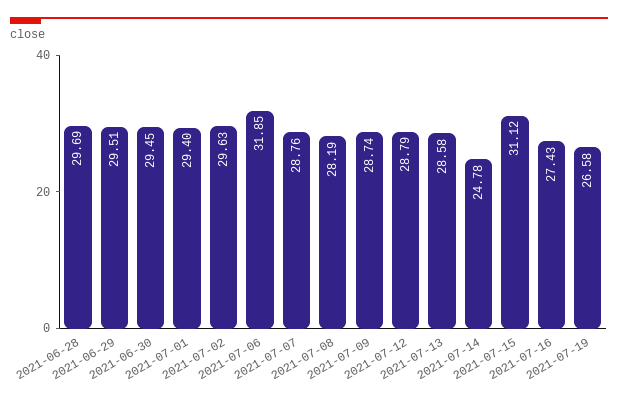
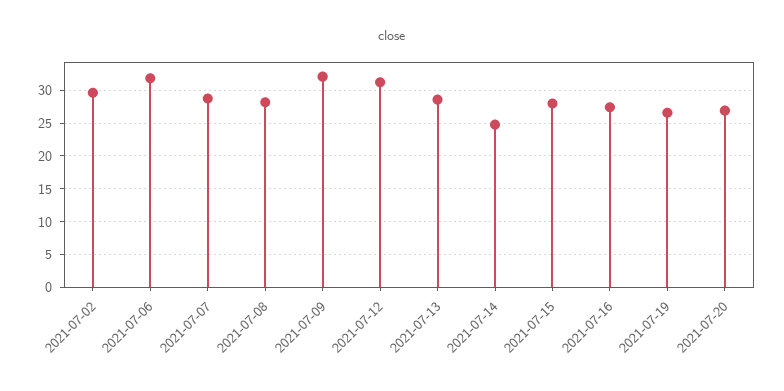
2021-06-28: 29.69 -> none
2021-06-29: 29.51 -> none
2021-06-30: 29.45 -> none
2021-07-01: 29.4 -> none
2021-07-09: 28.74 -> 32
2021-07-12: 28.79 -> 31
2021-07-15: 31.12 -> 28
2021-07-20: none -> 27

